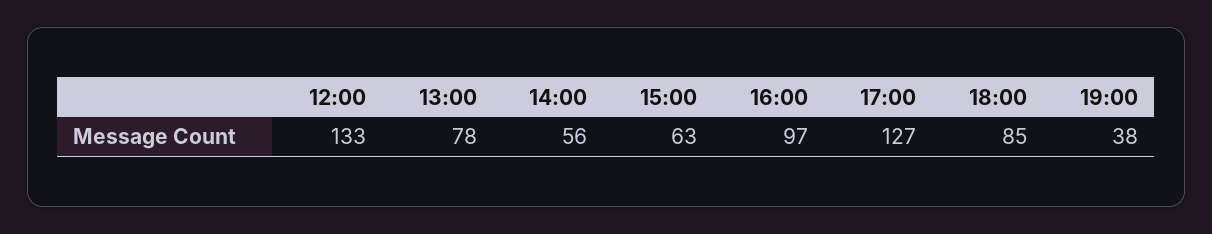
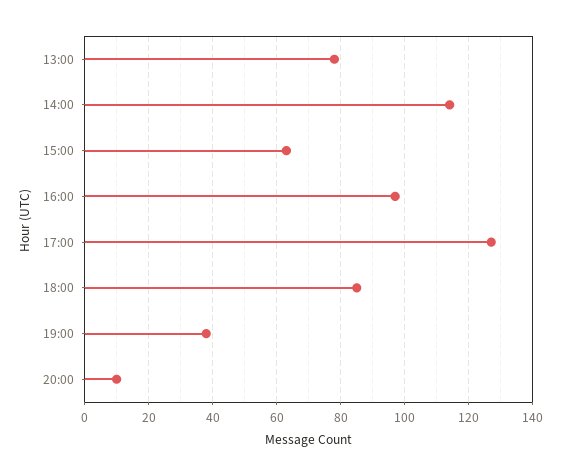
12:00: 133 -> none
14:00: 56 -> 115
20:00: none -> 10

